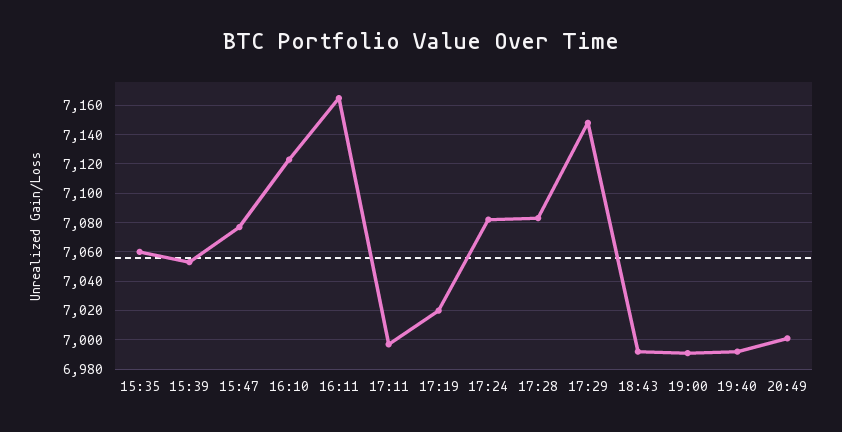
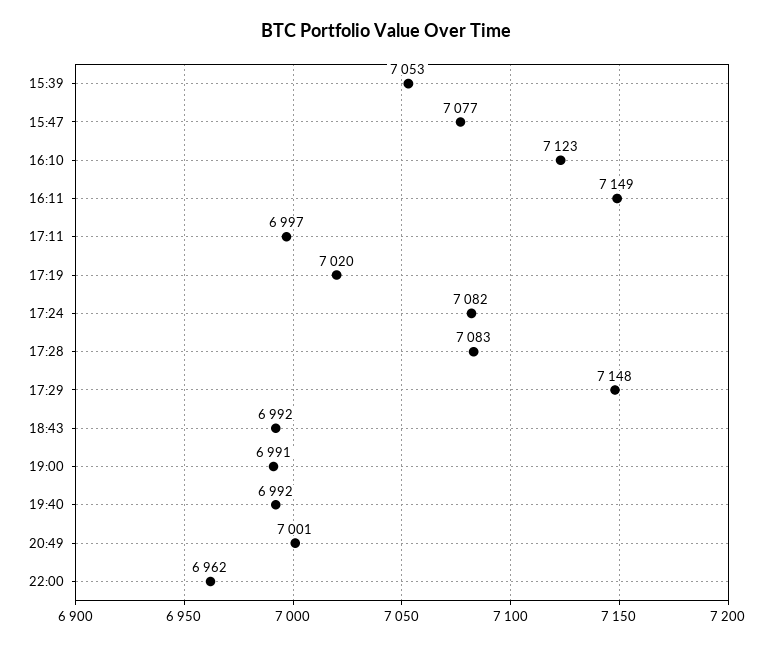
15:35: 7060 -> none
16:11: 7165 -> 7149
22:00: none -> 6962

